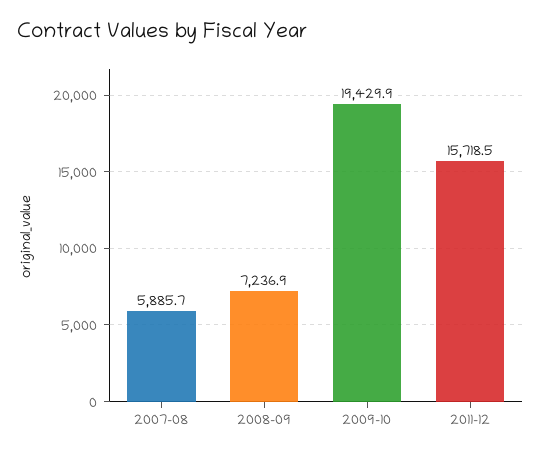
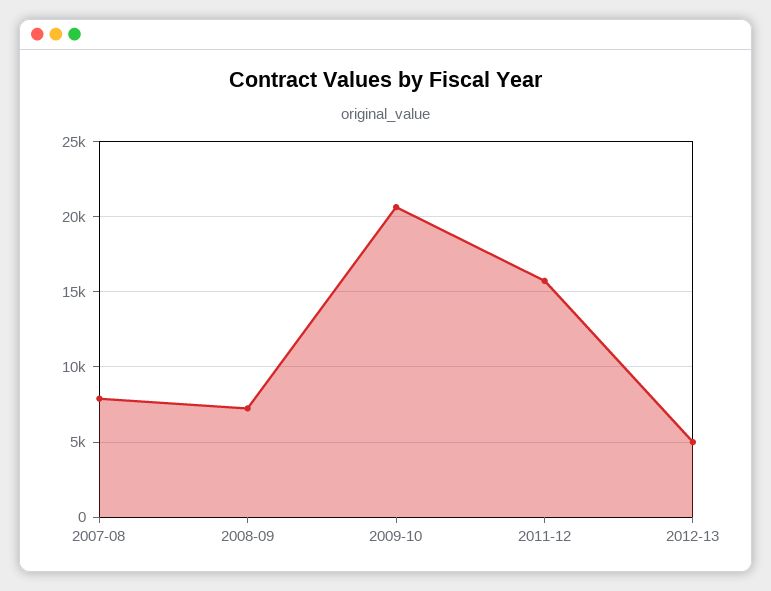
2007-08: 5885.7 -> 8000
2009-10: 19429.9 -> 20500
2012-13: none -> 5000

